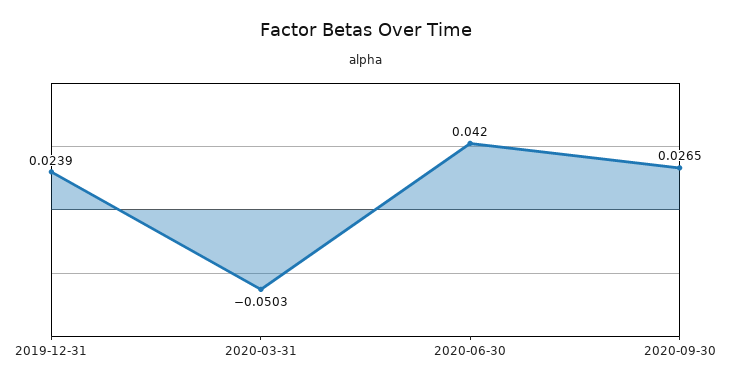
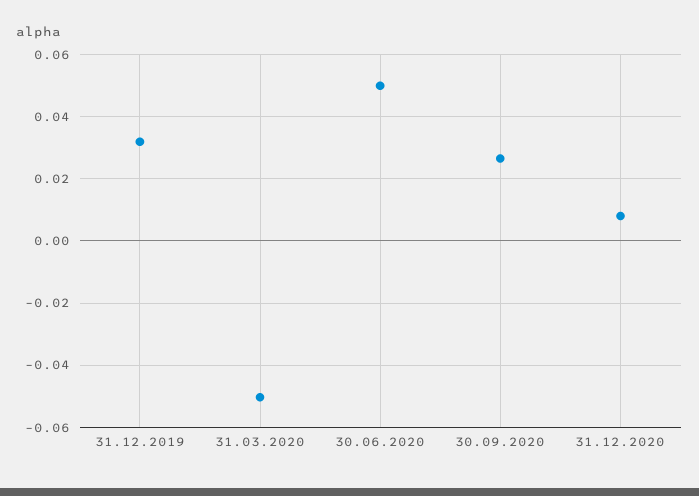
2019-12-31: 0.0239 -> 0.032
2020-06-30: 0.042 -> 0.05
31.12.2020: none -> 0.008

